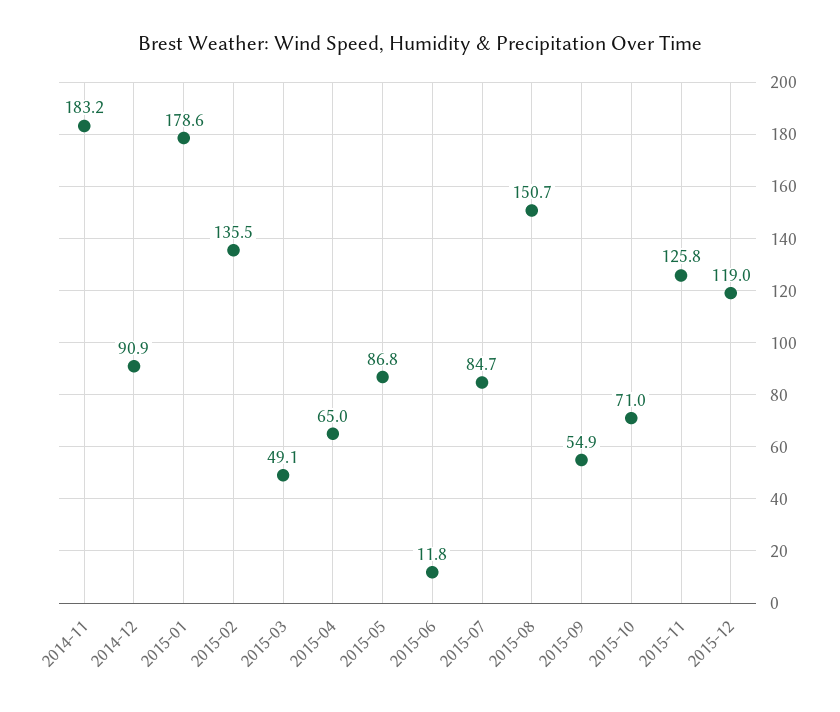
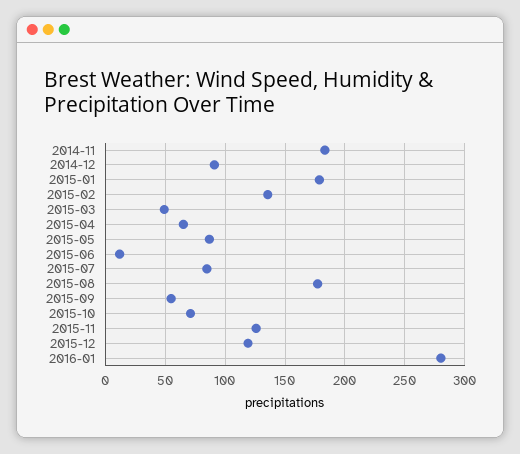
2015-08: 150.7 -> 180
2016-01: none -> 280

